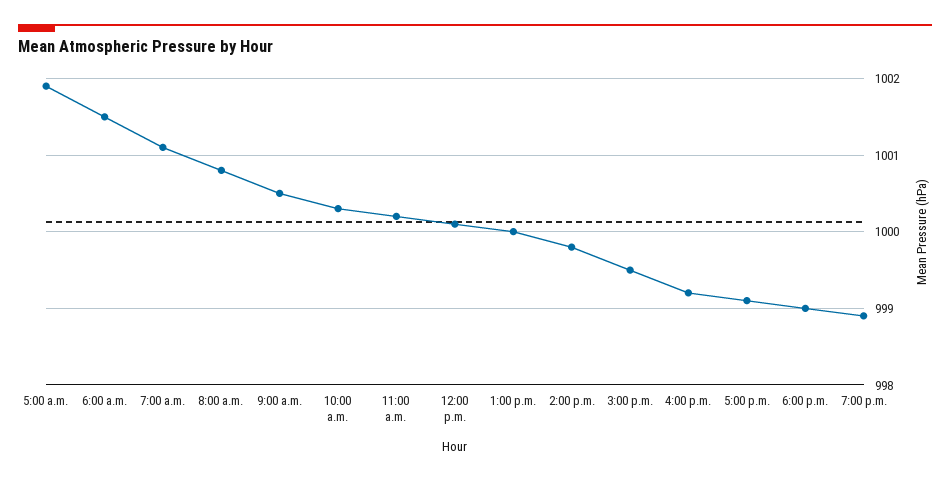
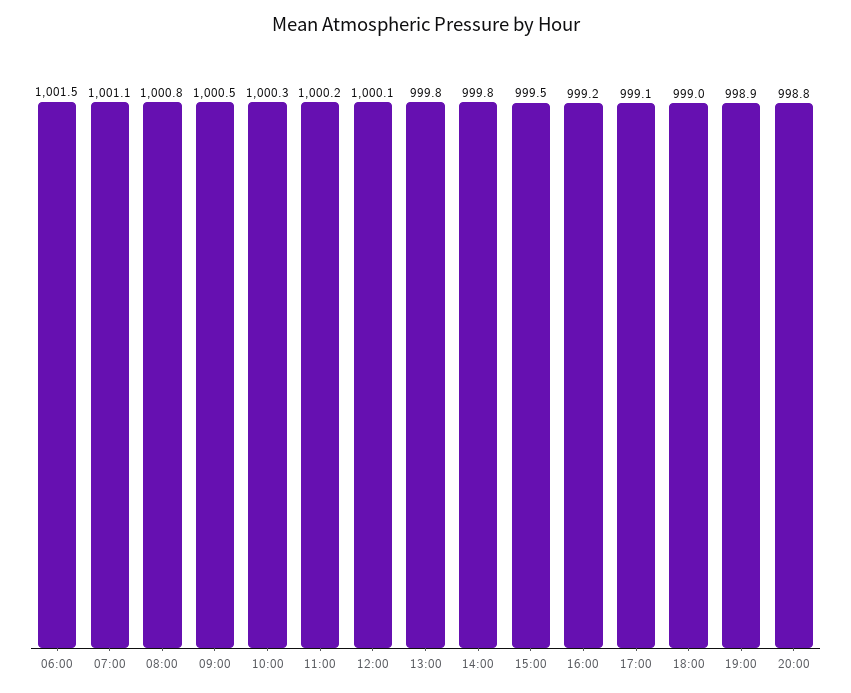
5:00 a.m.: 1001.9 -> none
1:00 p.m.: 1000 -> 999.8
20:00: none -> 998.8

